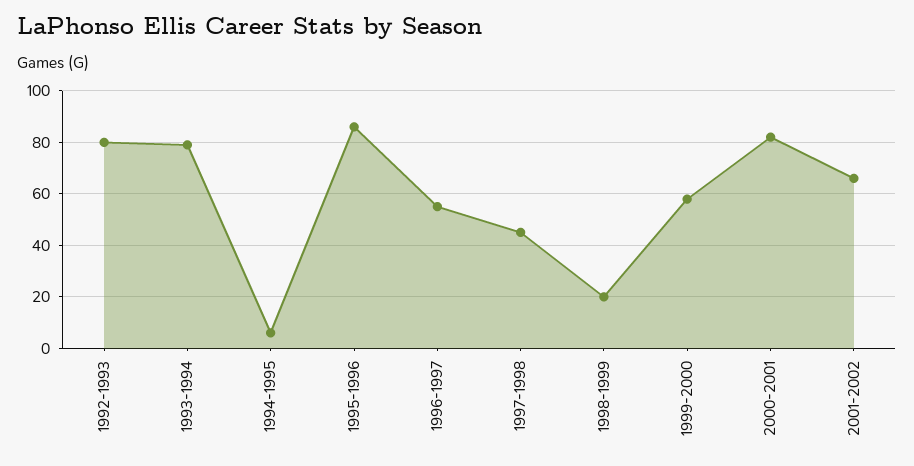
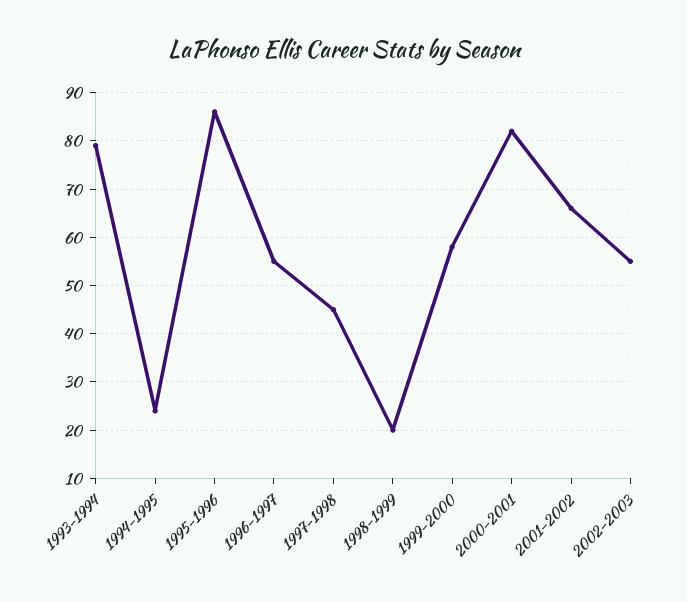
1992-1993: 80 -> none
1994-1995: 5 -> 25
2002-2003: none -> 55

